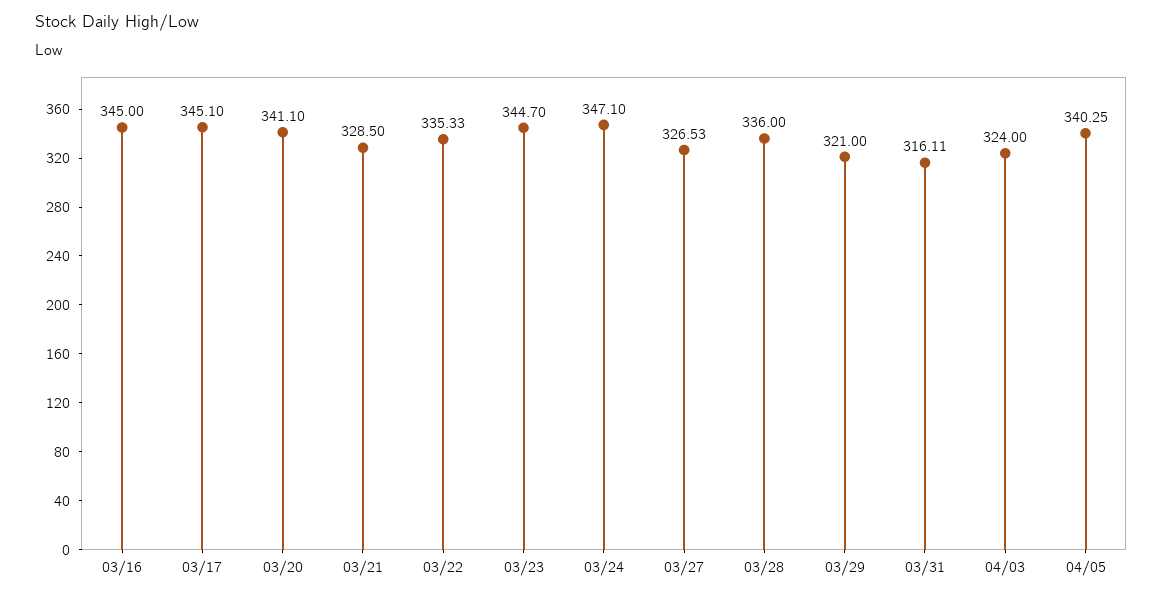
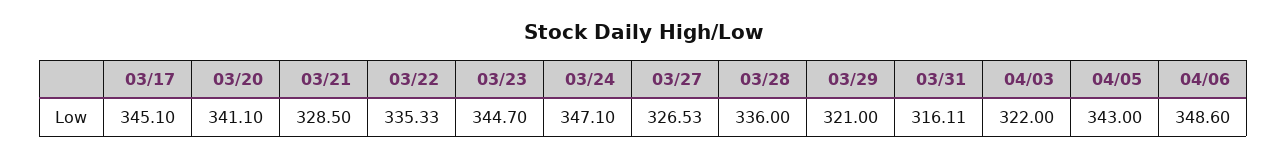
03/16: 345 -> none
04/03: 324 -> 322
04/05: 340.25 -> 343
04/06: none -> 348.6

